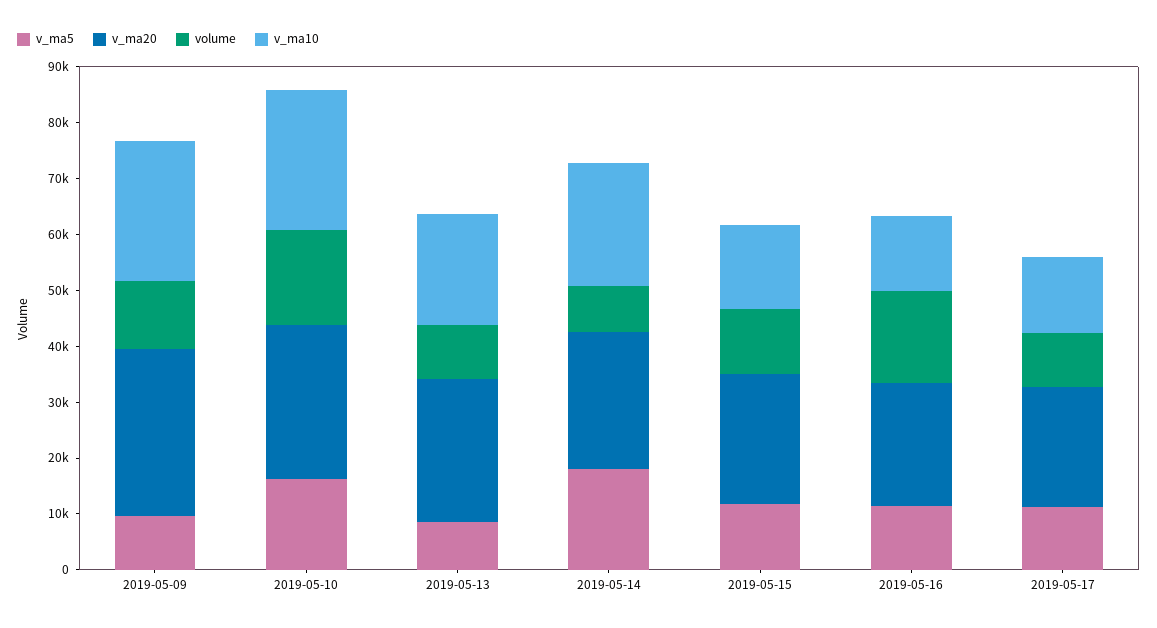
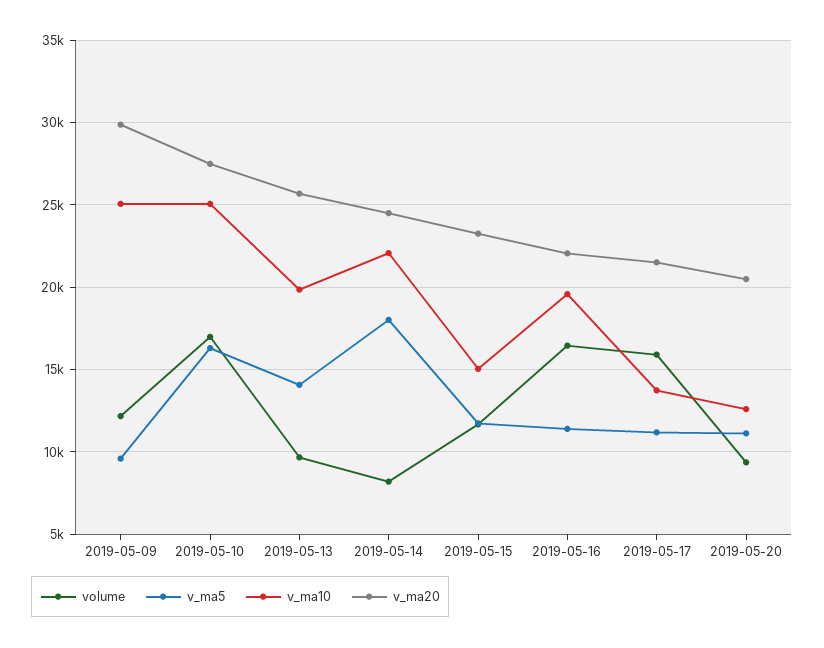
v_ma5, 2019-05-13: 8000 -> 14000
v_ma10, 2019-05-16: 14000 -> 19500
volume, 2019-05-17: 10000 -> 16000
volume, 2019-05-20: none -> 9500
v_ma5, 2019-05-20: none -> 11000
v_ma10, 2019-05-20: none -> 12500
v_ma20, 2019-05-20: none -> 20500

